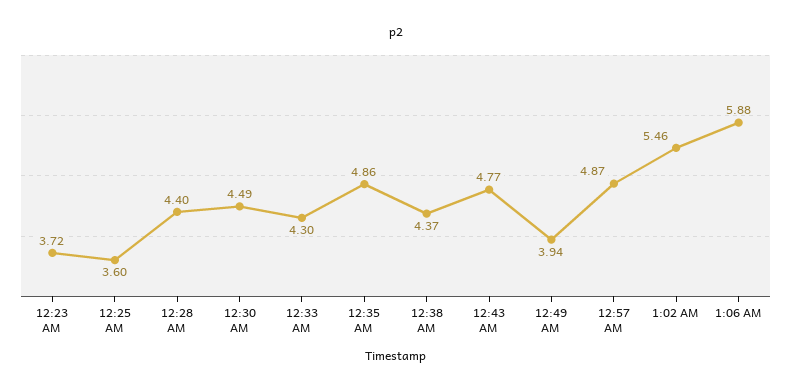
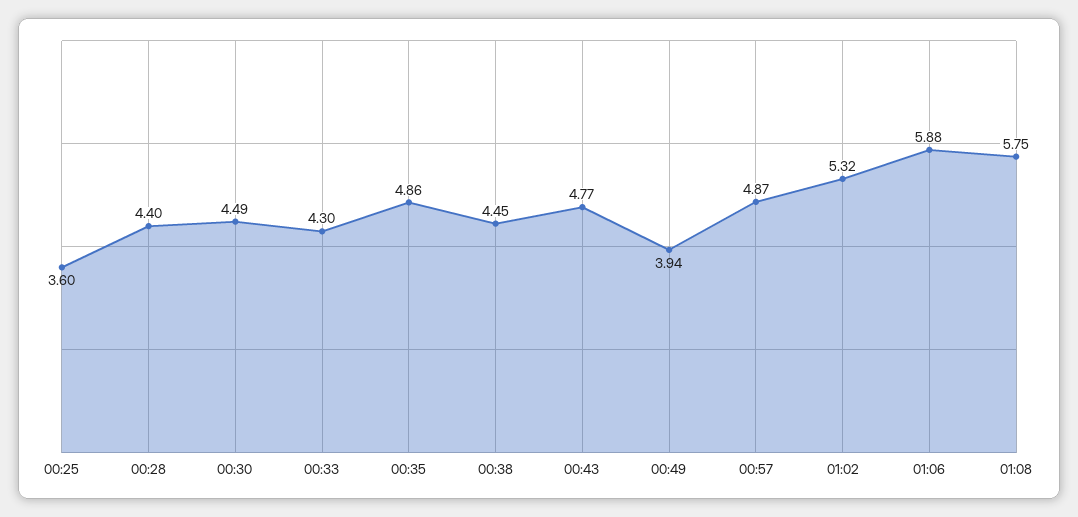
12:23 AM: 3.72 -> none
12:38 AM: 4.37 -> 4.45
1:02 AM: 5.46 -> 5.32
01:08: none -> 5.75

